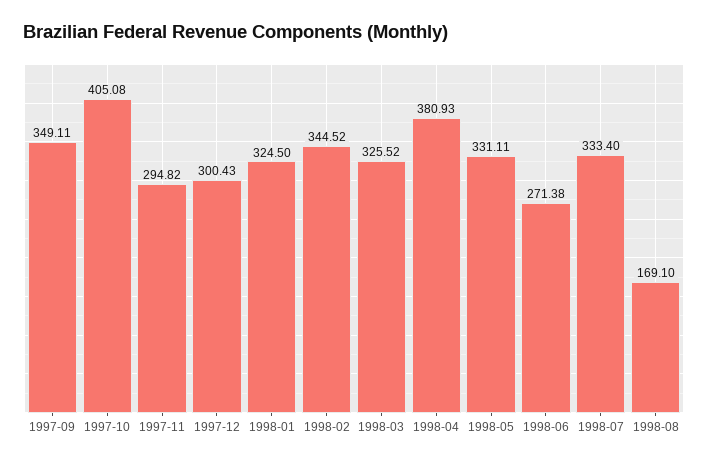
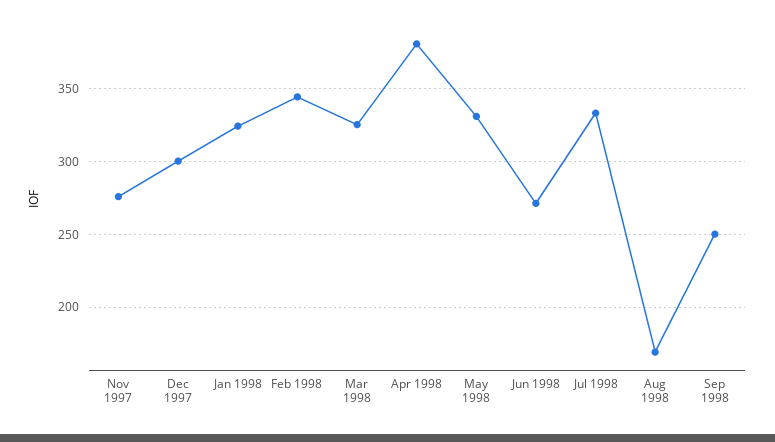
1997-09: 349.11 -> none
1997-10: 405.08 -> none
1997-11: 294.82 -> 275
Sep 1998: none -> 250

